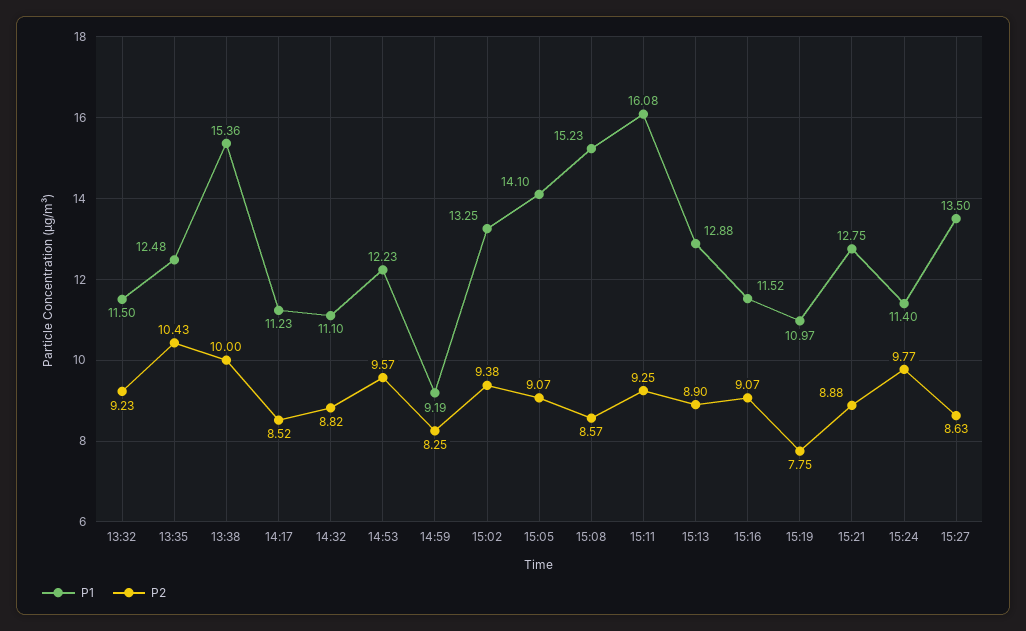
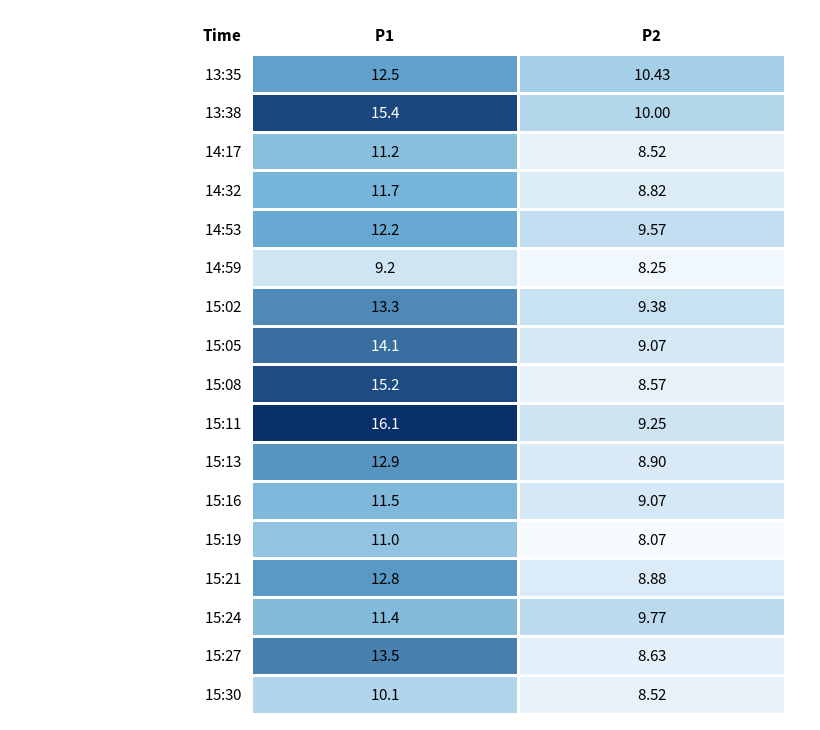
P1, 13:32: 11.5 -> none
P2, 13:32: 9.23 -> none
P1, 14:32: 11.1 -> 11.7
P2, 15:19: 7.75 -> 8.07
P1, 15:30: none -> 10.1
P2, 15:30: none -> 8.52

